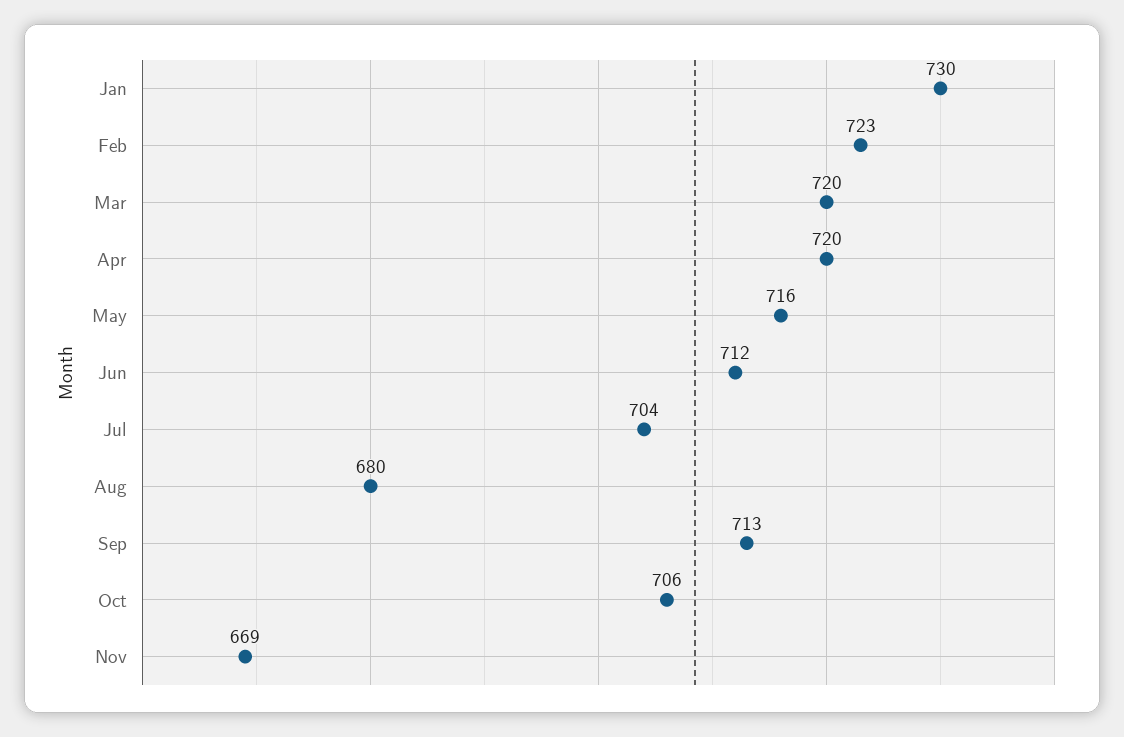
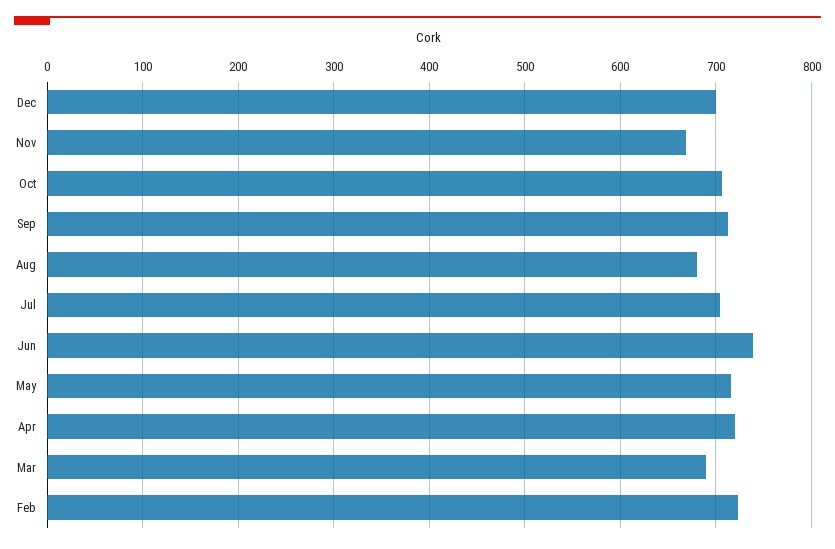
Jan: 730 -> none
Mar: 720 -> 690
Jun: 712 -> 740
Dec: none -> 700

